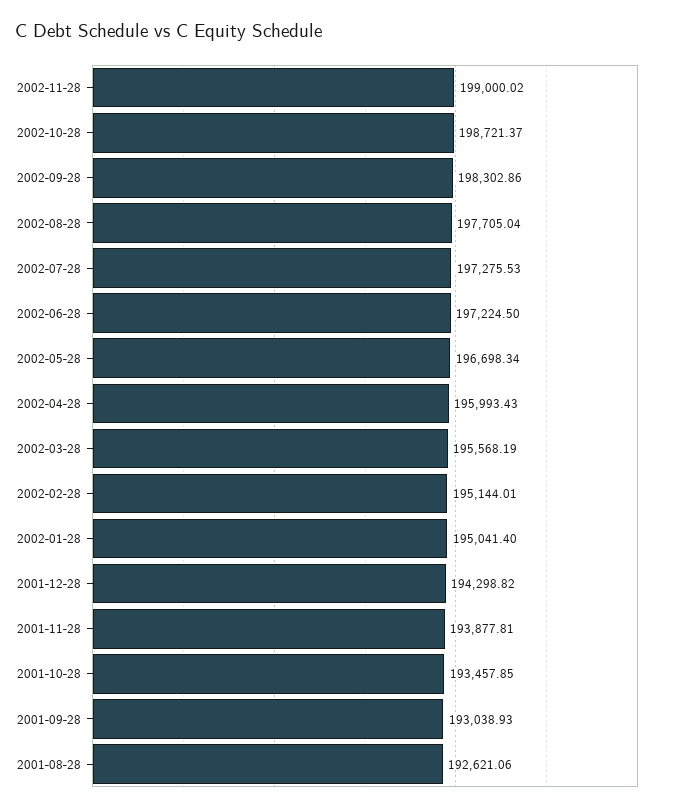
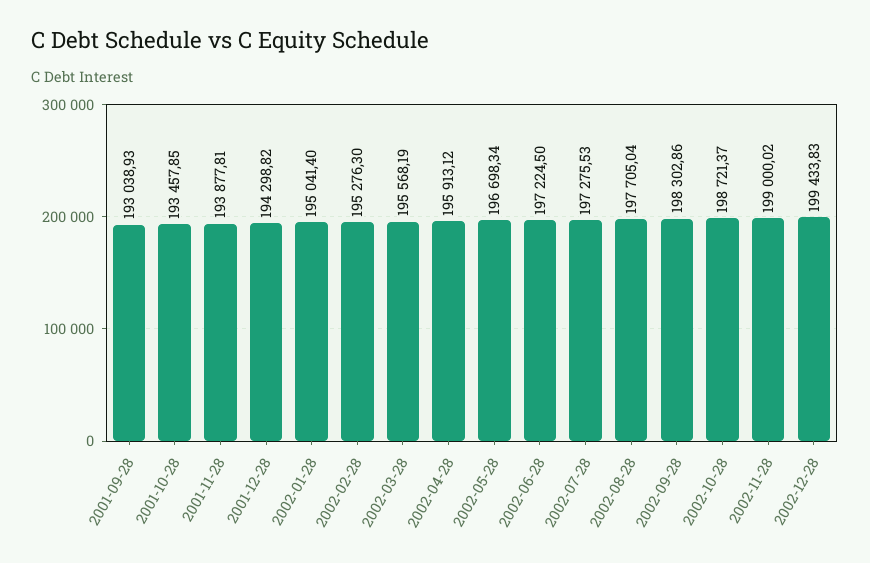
2002-04-28: 195993.43 -> 195913.12
2002-02-28: 195144.01 -> 195276.3
2001-08-28: 192621.06 -> none
2002-12-28: none -> 199433.83

